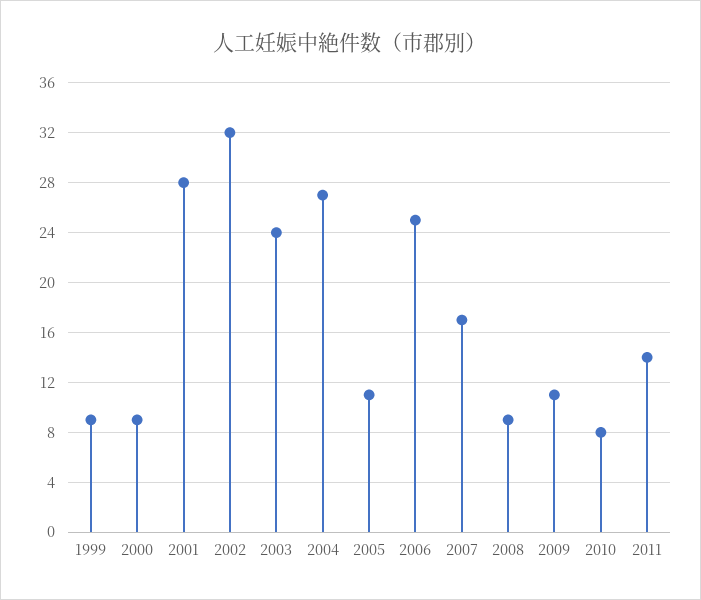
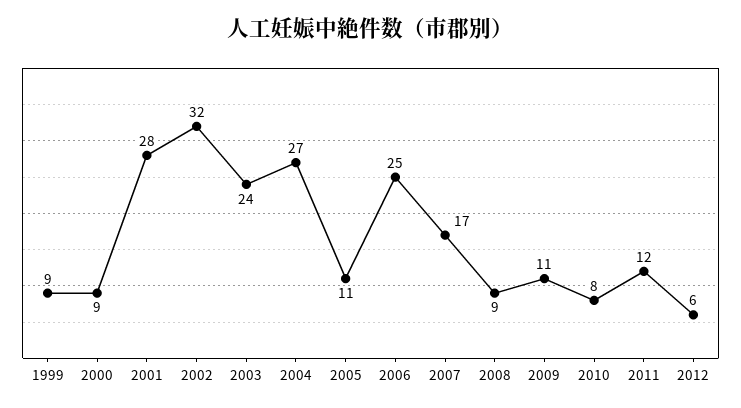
2011: 14 -> 12
2012: none -> 6

